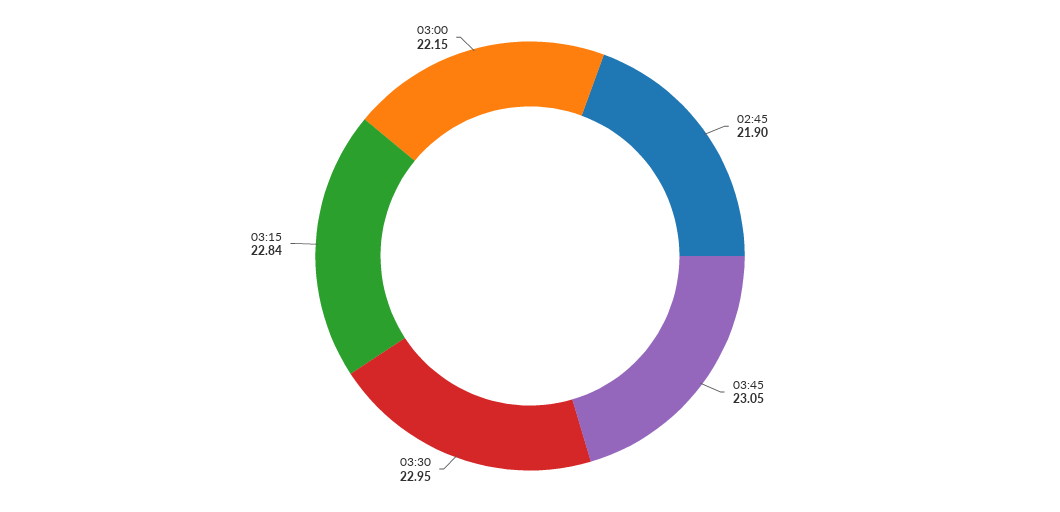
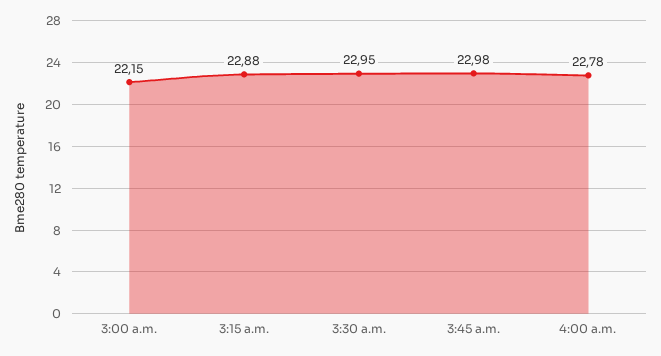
02:45: 21.9 -> none
03:45: 23.05 -> 22.98
03:15: 22.84 -> 22.88
4:00 a.m.: none -> 22.78

